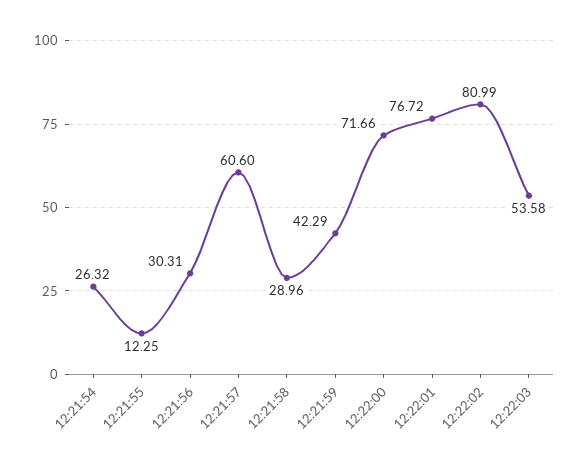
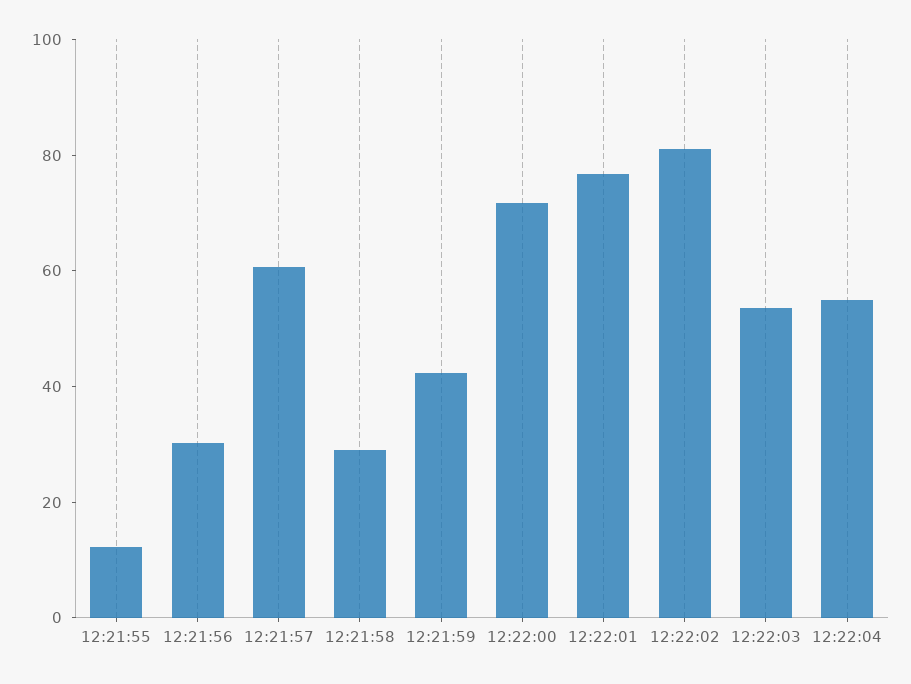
12:21:54: 26.32 -> none
12:22:04: none -> 55

